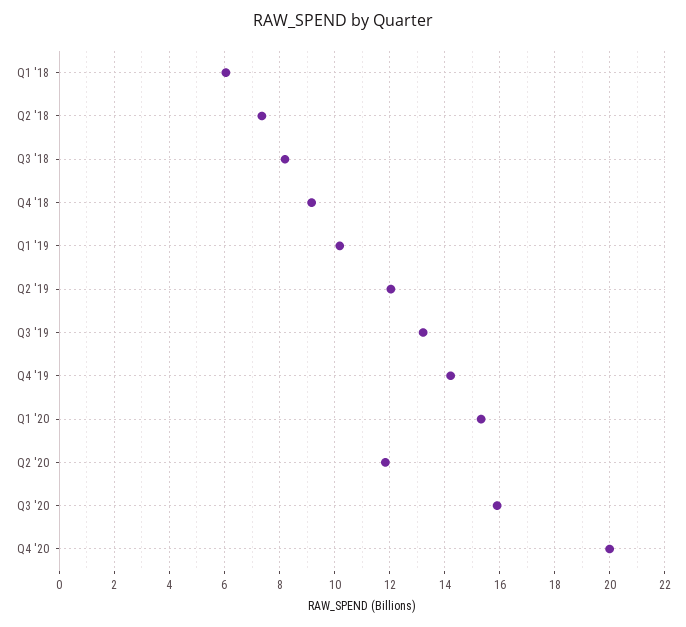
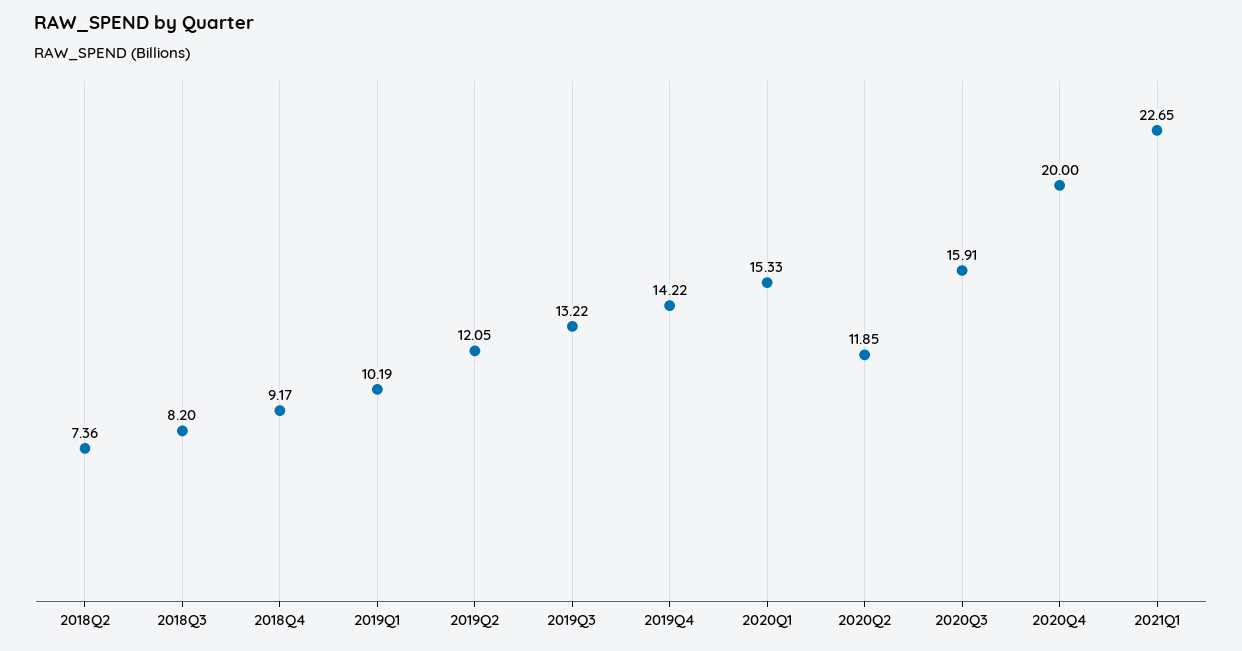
Q1 '18: 6 -> none
2021Q1: none -> 22.65

